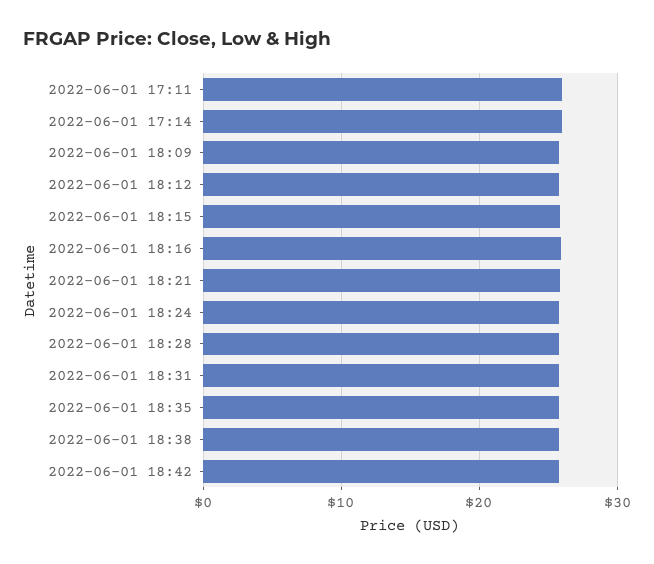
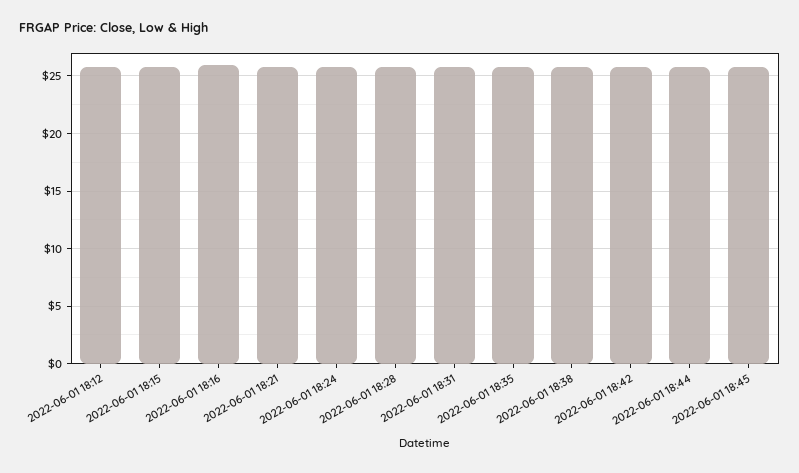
2022-06-01 17:11: 26 -> none
2022-06-01 17:14: 26 -> none
2022-06-01 18:09: 26 -> none
2022-06-01 18:44: none -> 26
2022-06-01 18:45: none -> 26

